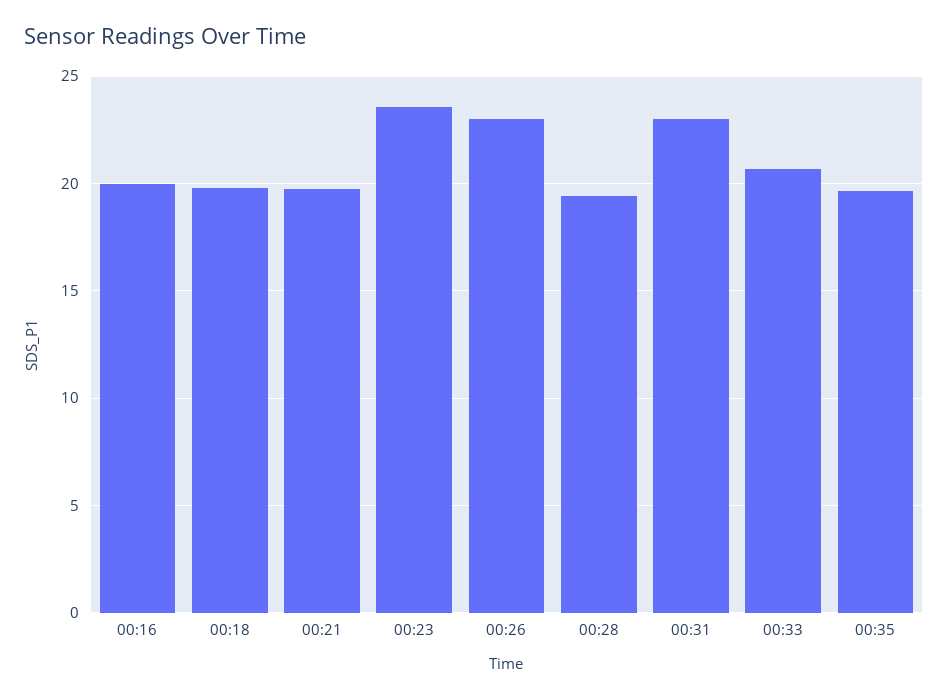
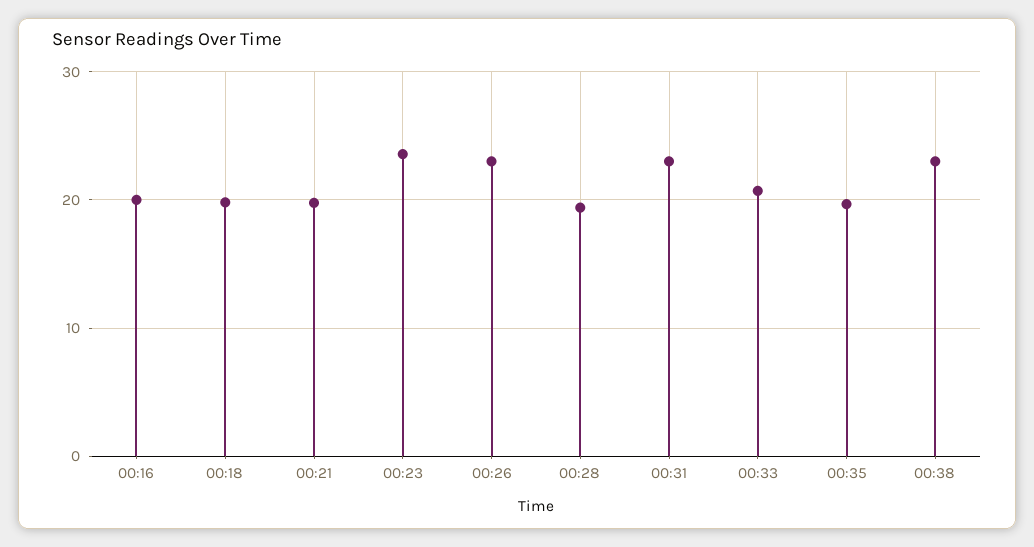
00:38: none -> 23

